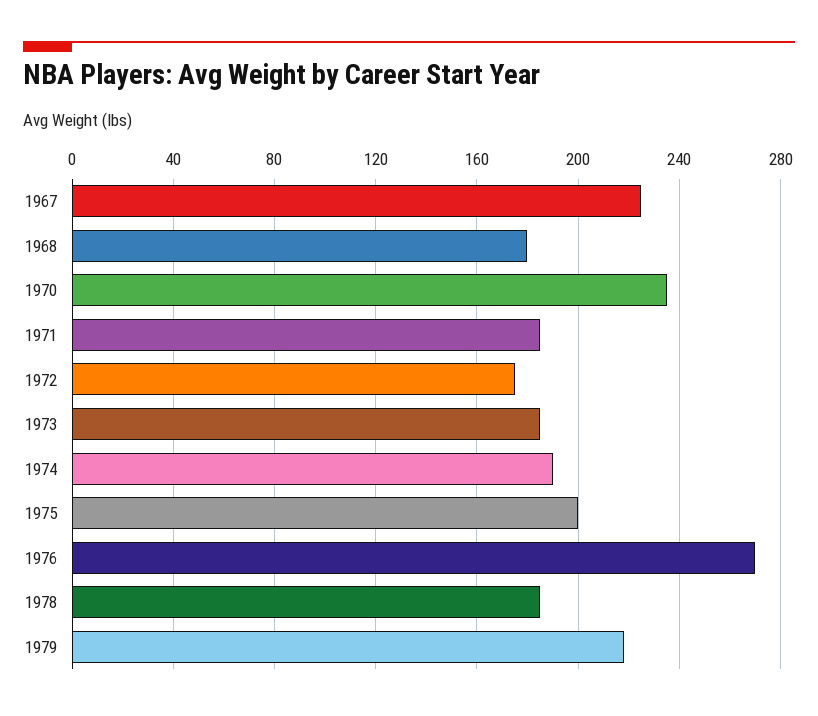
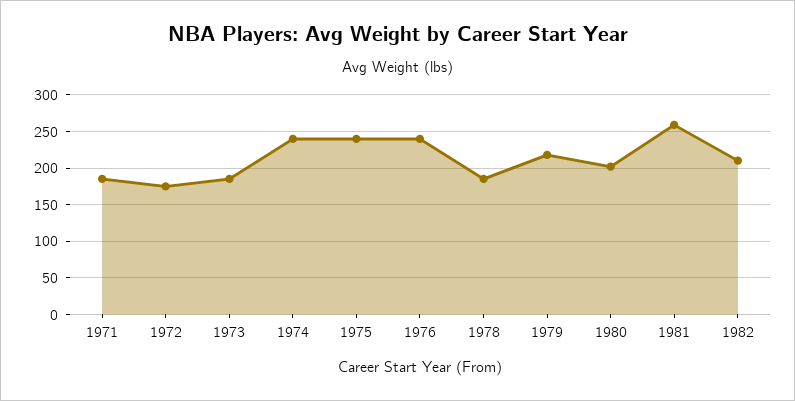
1967: 225 -> none
1968: 180 -> none
1970: 235 -> none
1974: 190 -> 240
1975: 200 -> 240
1976: 270 -> 240
1980: none -> 200
1981: none -> 260
1982: none -> 210

